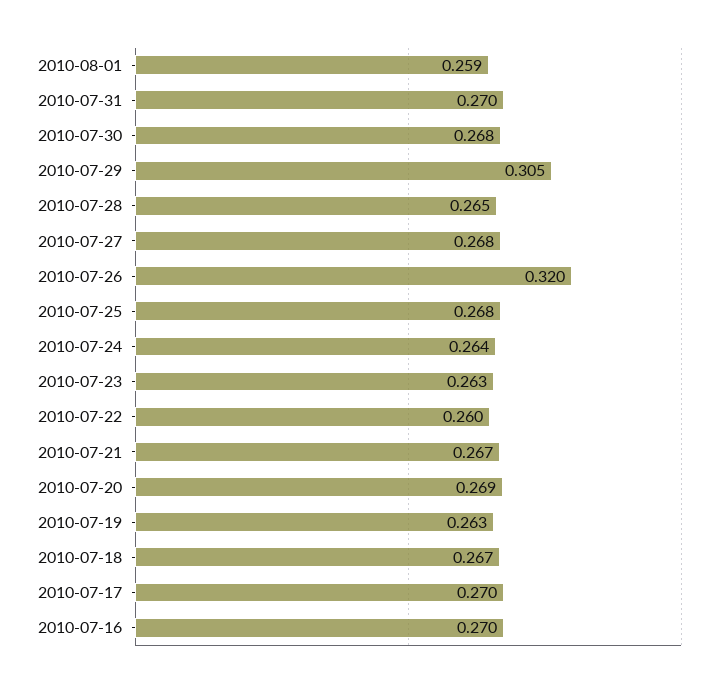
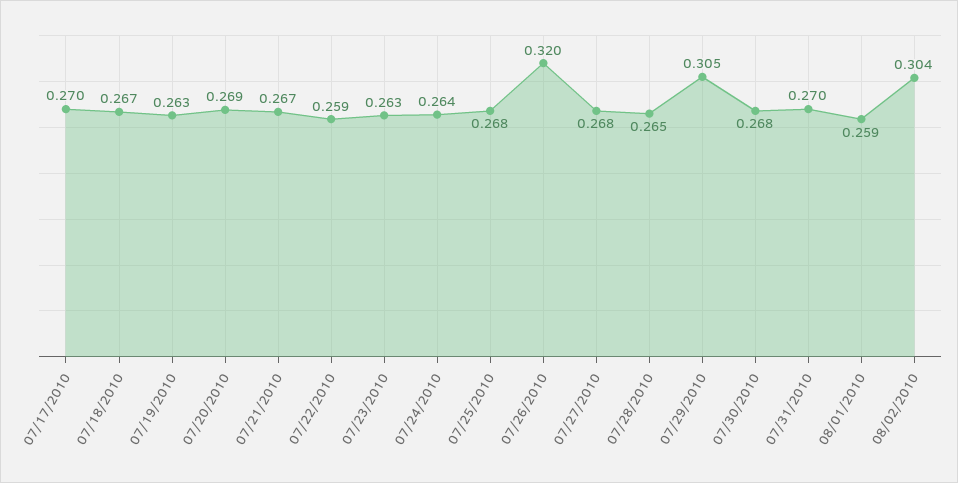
2010-07-22: 0.26 -> 0.259
2010-07-16: 0.27 -> none
08/02/2010: none -> 0.304

